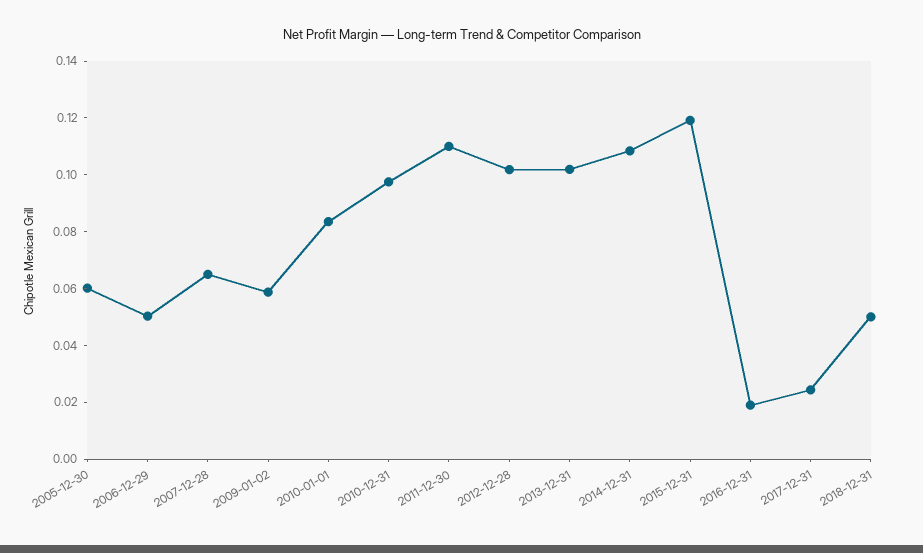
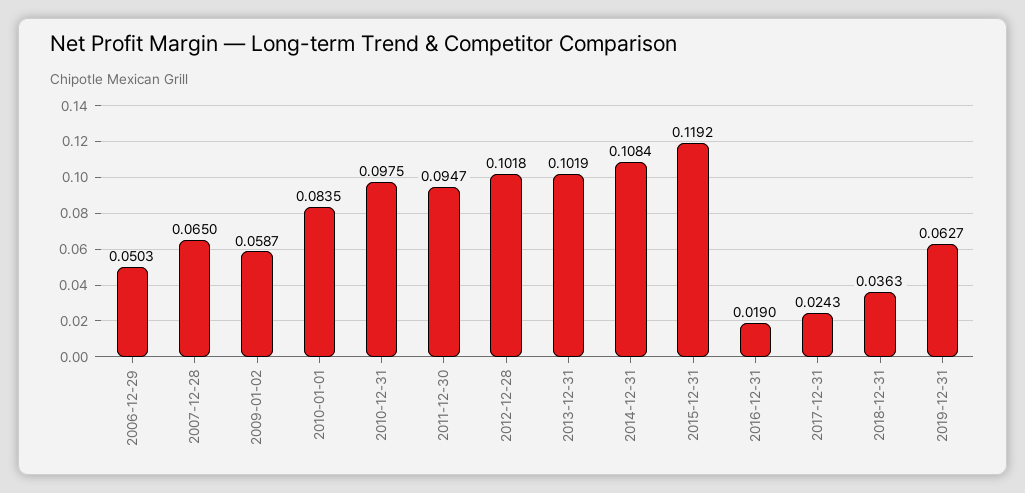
2005-12-30: 0.06 -> none
2011-12-30: 0.11 -> 0.0947
2018-12-31: 0.05 -> 0.0363
2019-12-31: none -> 0.0627

